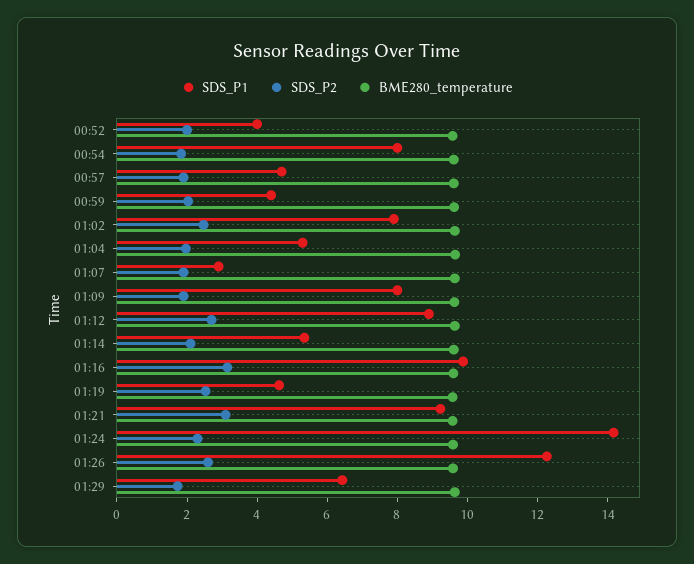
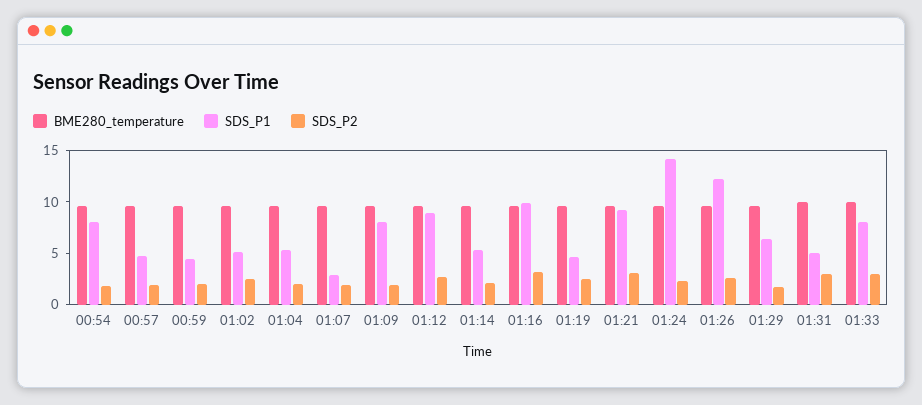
SDS_P1, 00:52: 4 -> none
SDS_P2, 00:52: 2 -> none
BME280_temperature, 00:52: 9.5 -> none
SDS_P1, 01:02: 8 -> 5
BME280_temperature, 01:31: none -> 10
SDS_P1, 01:31: none -> 5
SDS_P2, 01:31: none -> 3
BME280_temperature, 01:33: none -> 10
SDS_P1, 01:33: none -> 8
SDS_P2, 01:33: none -> 3

